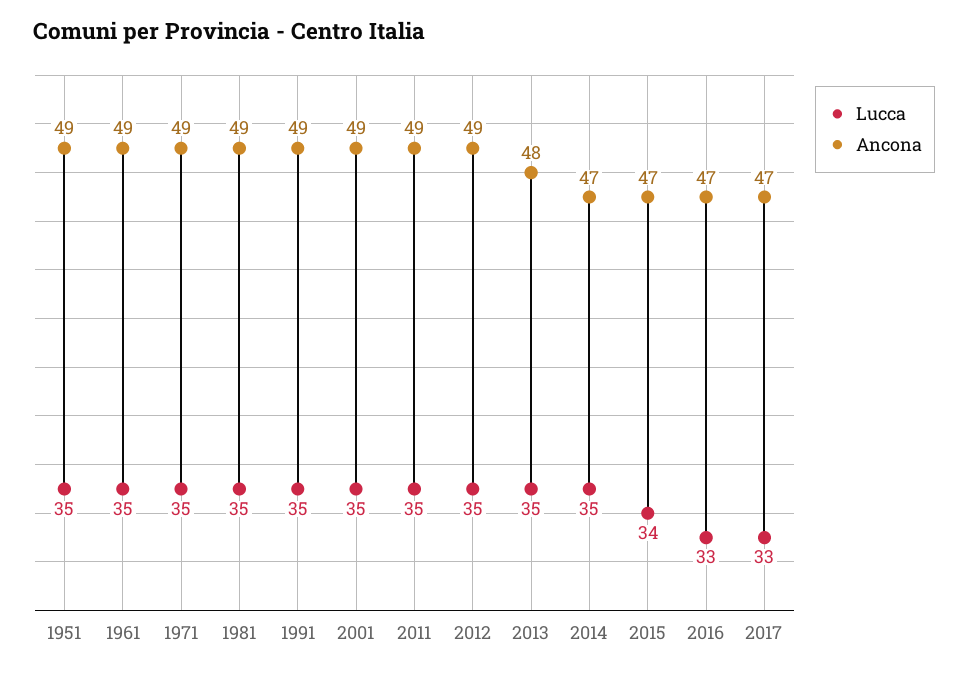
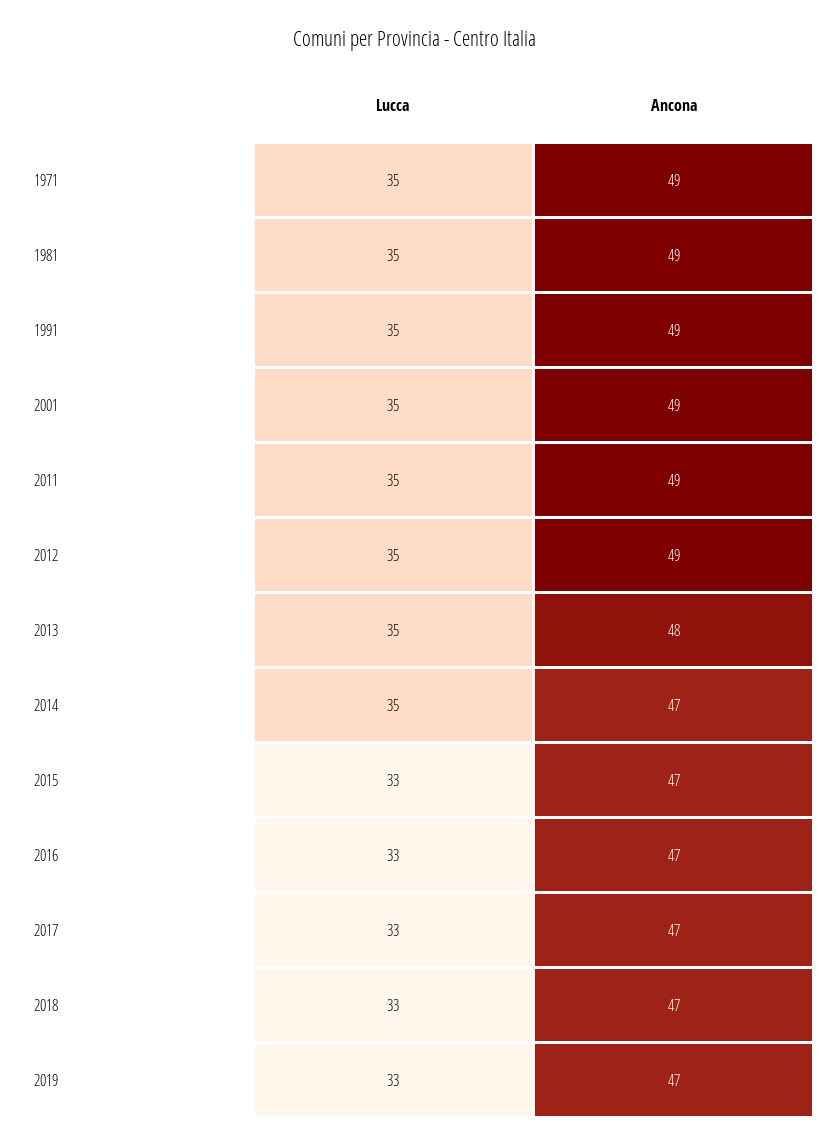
Lucca, 1951: 35 -> none
Ancona, 1951: 49 -> none
Lucca, 1961: 35 -> none
Ancona, 1961: 49 -> none
Lucca, 2015: 34 -> 33
Lucca, 2018: none -> 33
Ancona, 2018: none -> 47
Lucca, 2019: none -> 33
Ancona, 2019: none -> 47

